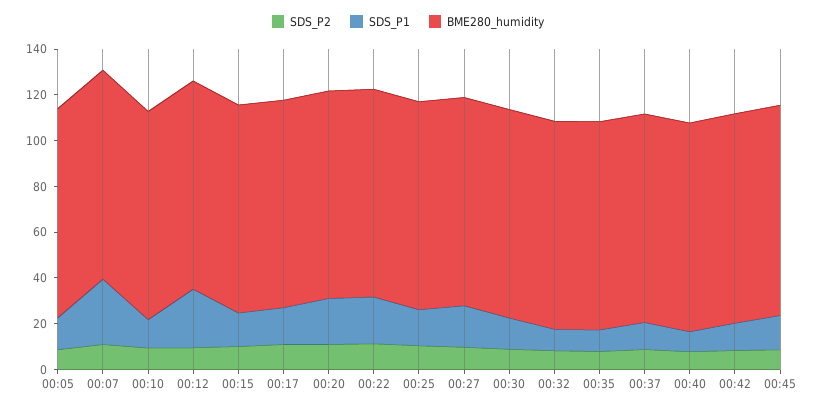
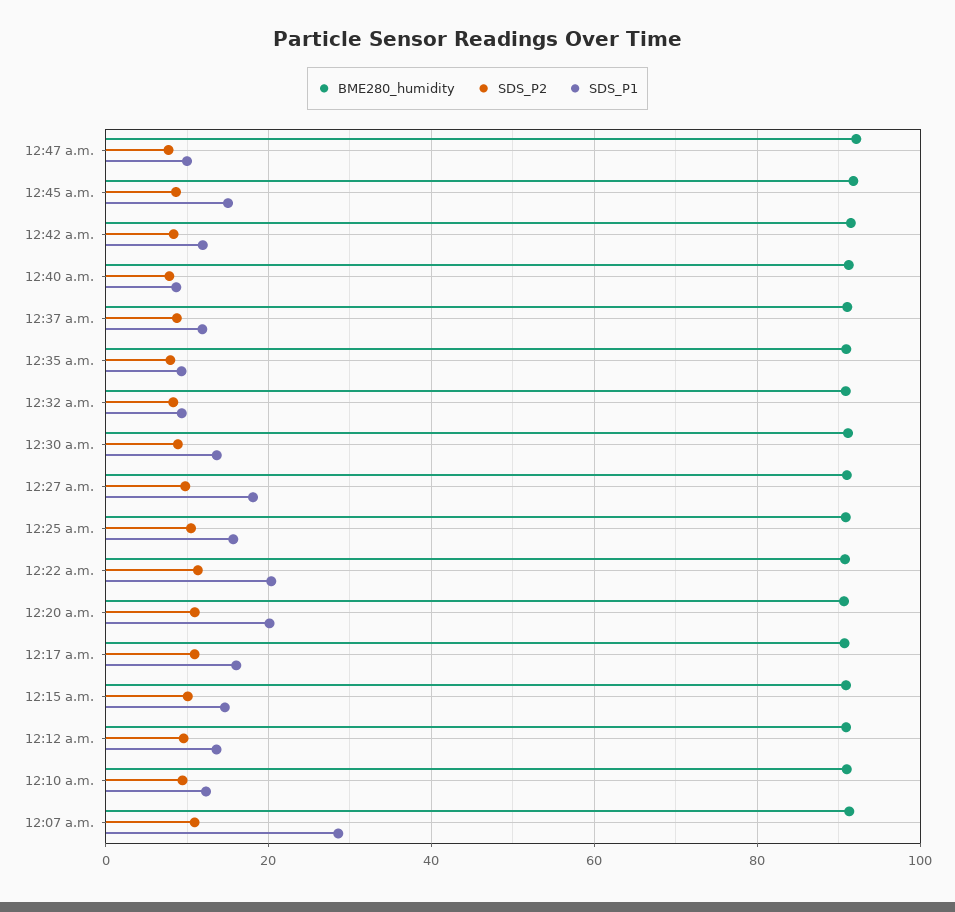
SDS_P2, 00:05: 10 -> none
SDS_P1, 00:05: 15 -> none
BME280_humidity, 00:05: 90 -> none
SDS_P1, 00:12: 25 -> 14
BME280_humidity, 12:47 a.m.: none -> 92
SDS_P2, 12:47 a.m.: none -> 8
SDS_P1, 12:47 a.m.: none -> 10

